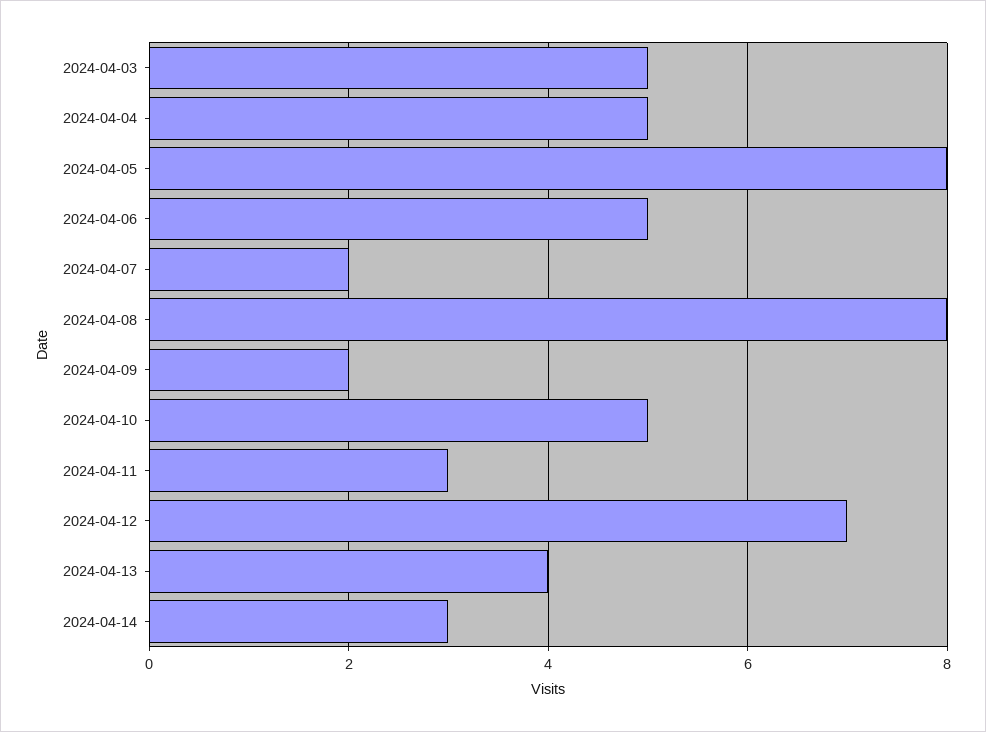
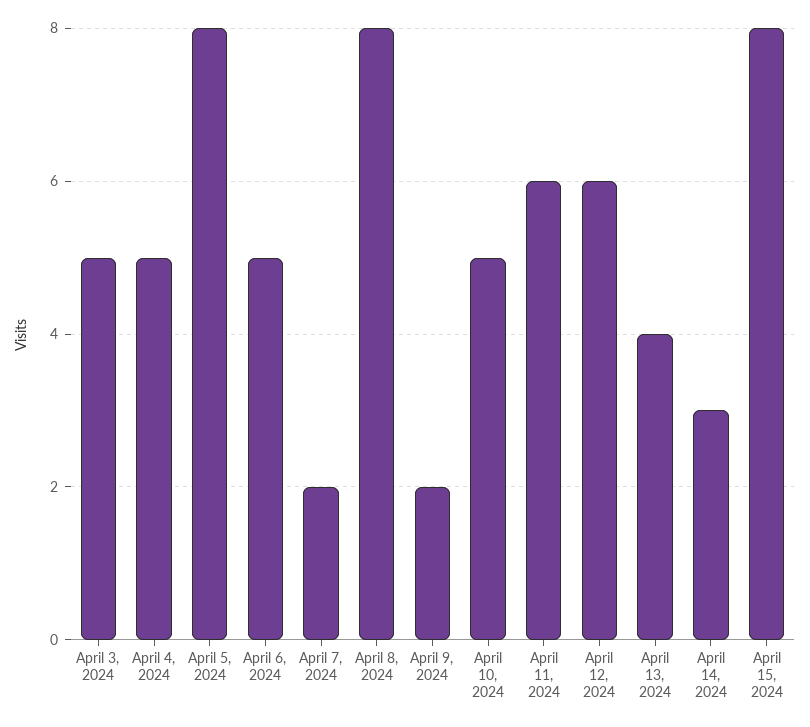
2024-04-11: 3 -> 6
2024-04-12: 7 -> 6
April 15, 2024: none -> 8

